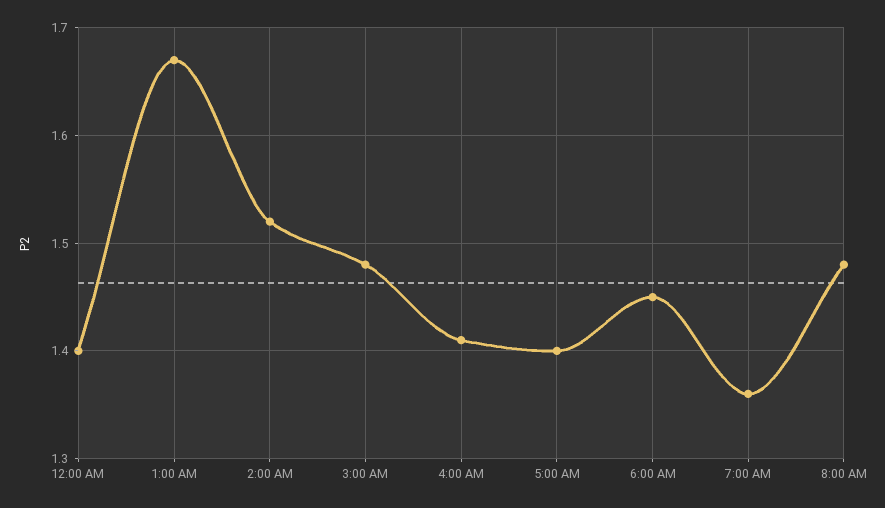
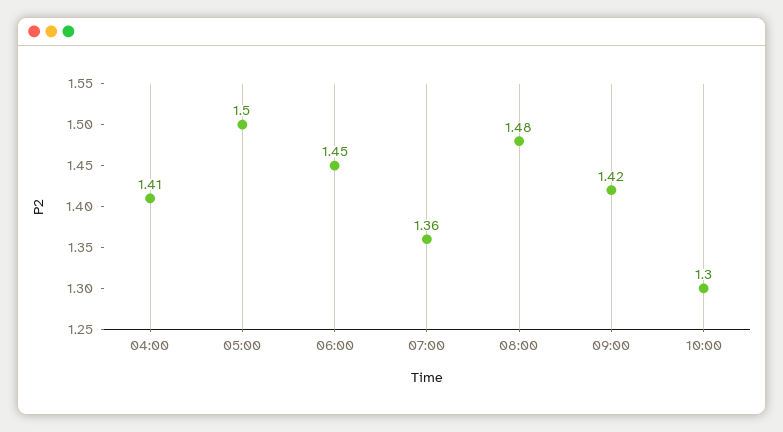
12:00 AM: 1.4 -> none
1:00 AM: 1.67 -> none
2:00 AM: 1.52 -> none
3:00 AM: 1.48 -> none
5:00 AM: 1.4 -> 1.5
09:00: none -> 1.42
10:00: none -> 1.3

